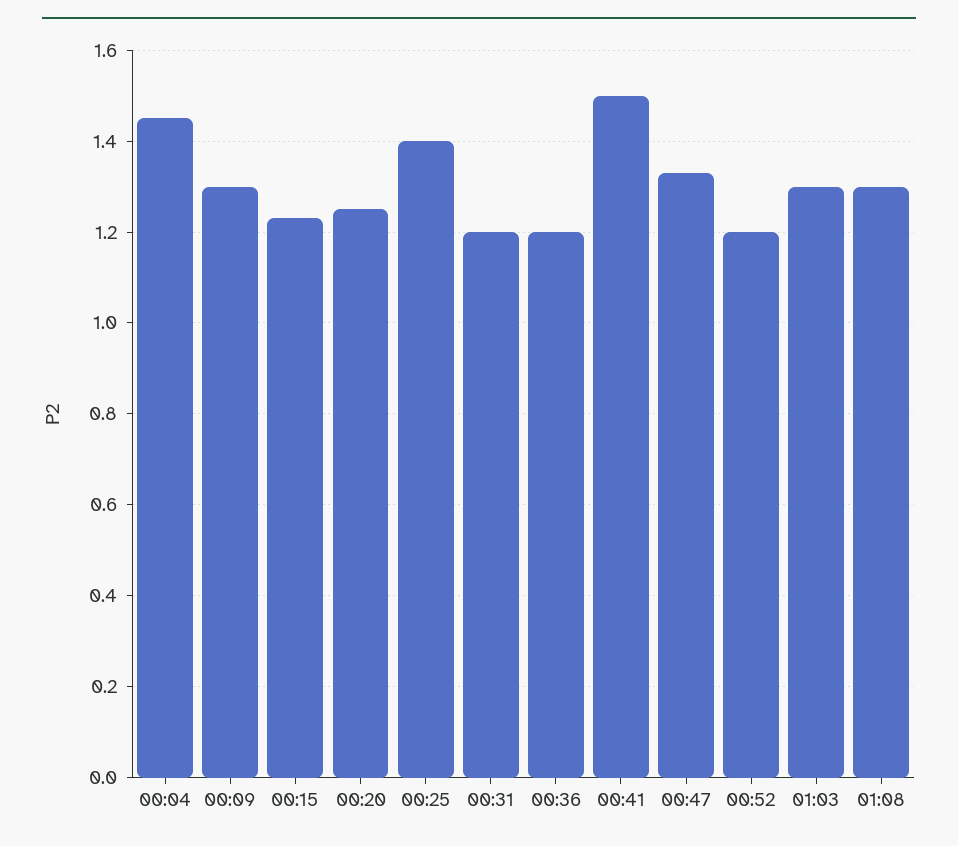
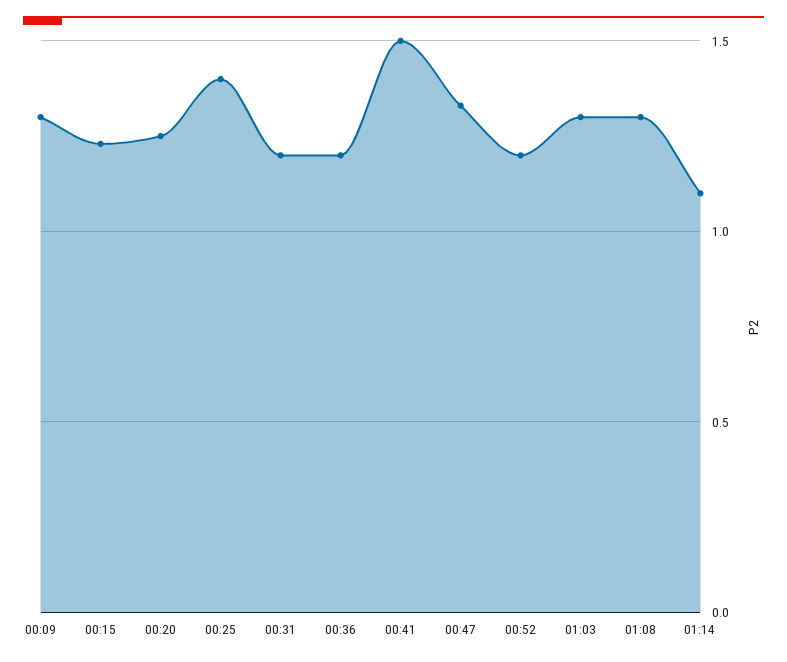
00:04: 1.45 -> none
01:14: none -> 1.1

